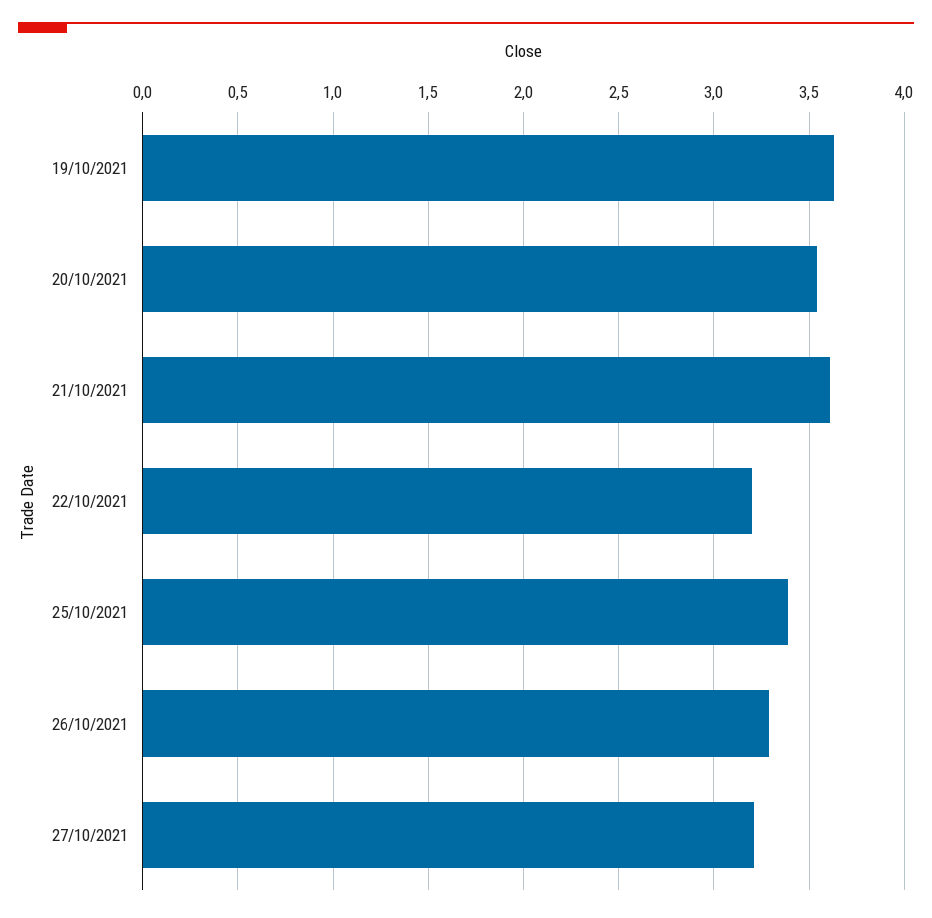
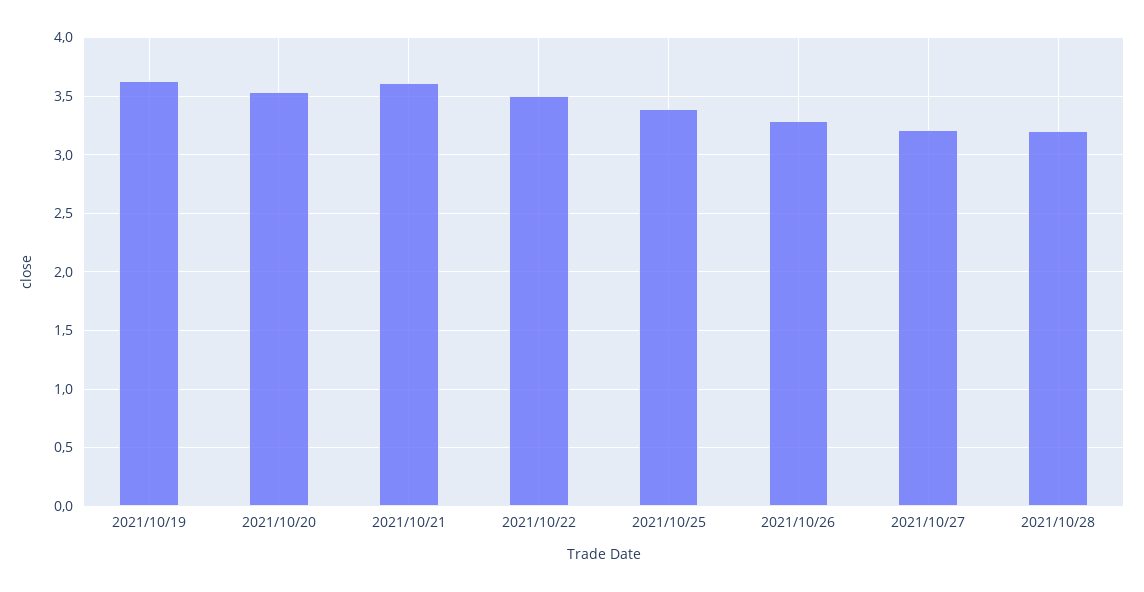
22/10/2021: 3.2 -> 3.5
2021/10/28: none -> 3.2

